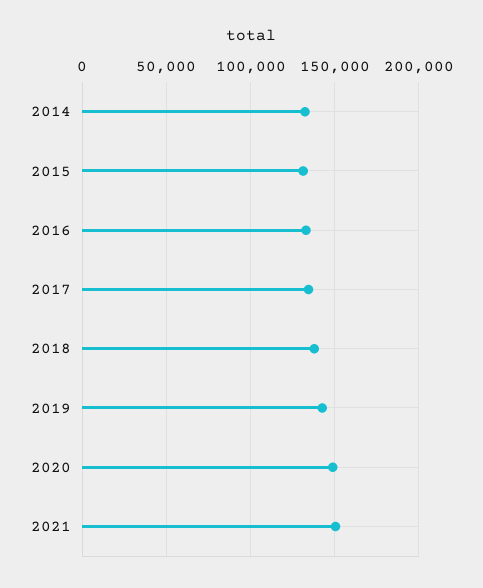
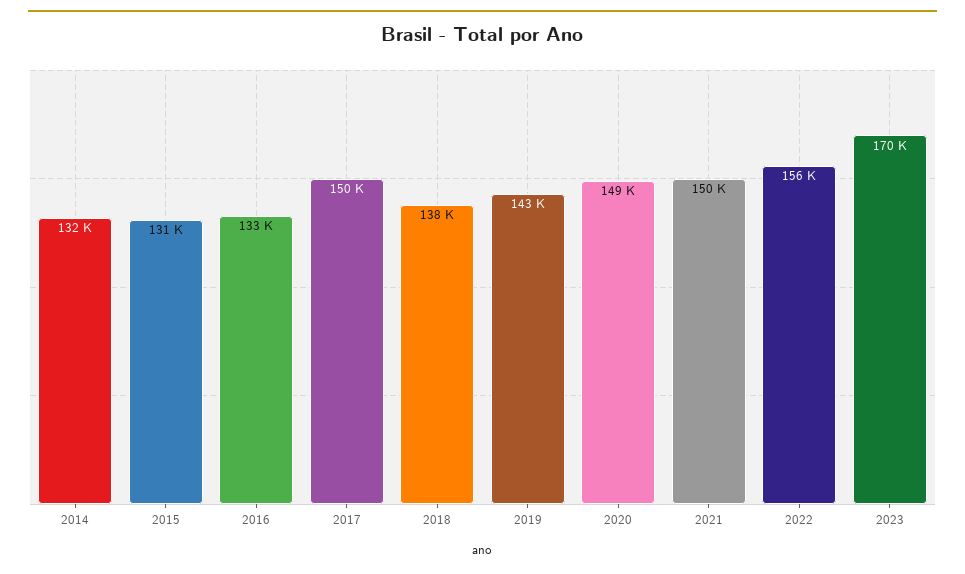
2017: 135000 -> 150000
2022: none -> 156000
2023: none -> 170000

